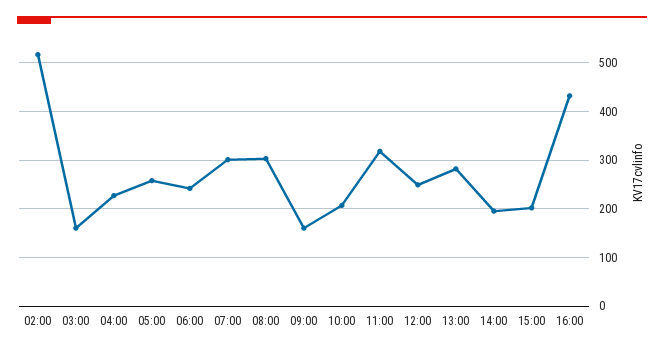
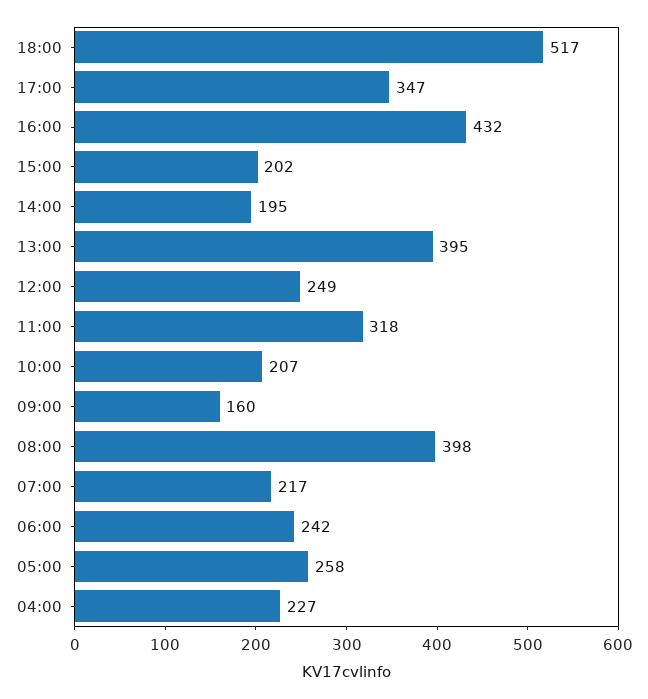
02:00: 520 -> none
03:00: 160 -> none
07:00: 300 -> 217
08:00: 300 -> 398
13:00: 280 -> 395
18:00: none -> 517
17:00: none -> 347

